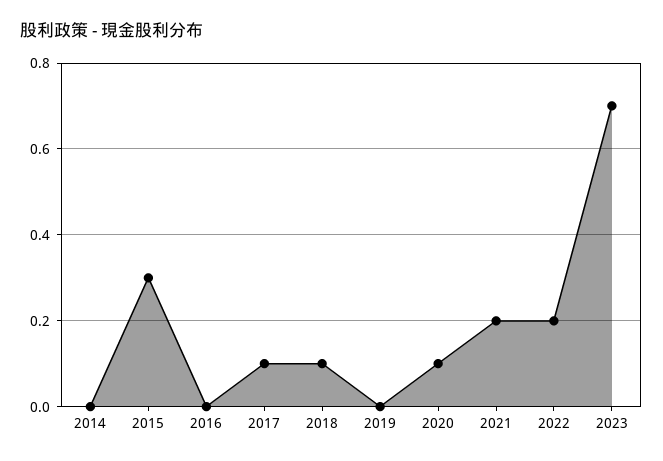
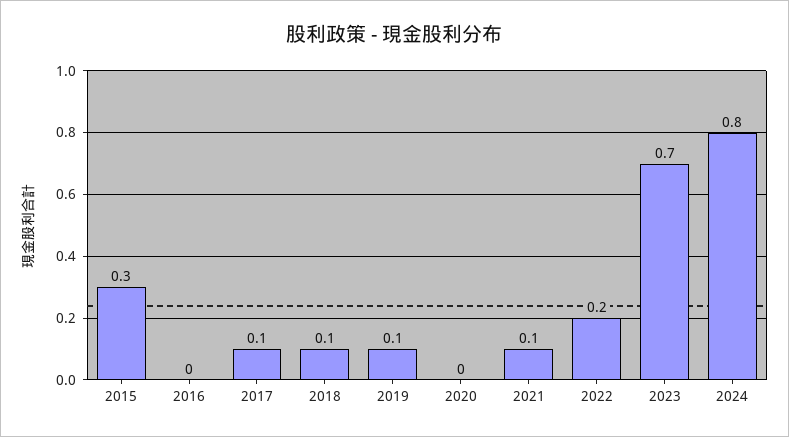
2014: 0 -> none
2019: 0 -> 0.1
2020: 0.1 -> 0
2021: 0.2 -> 0.1
2024: none -> 0.8

